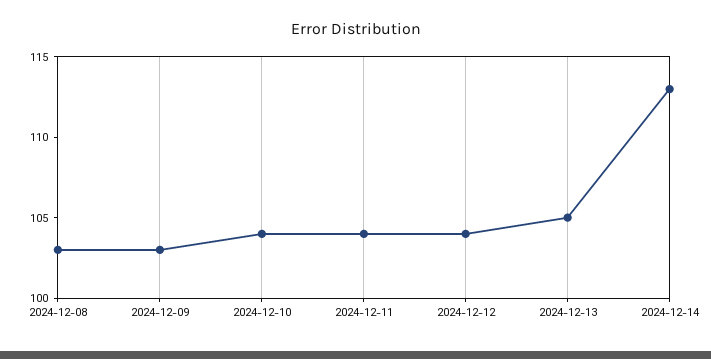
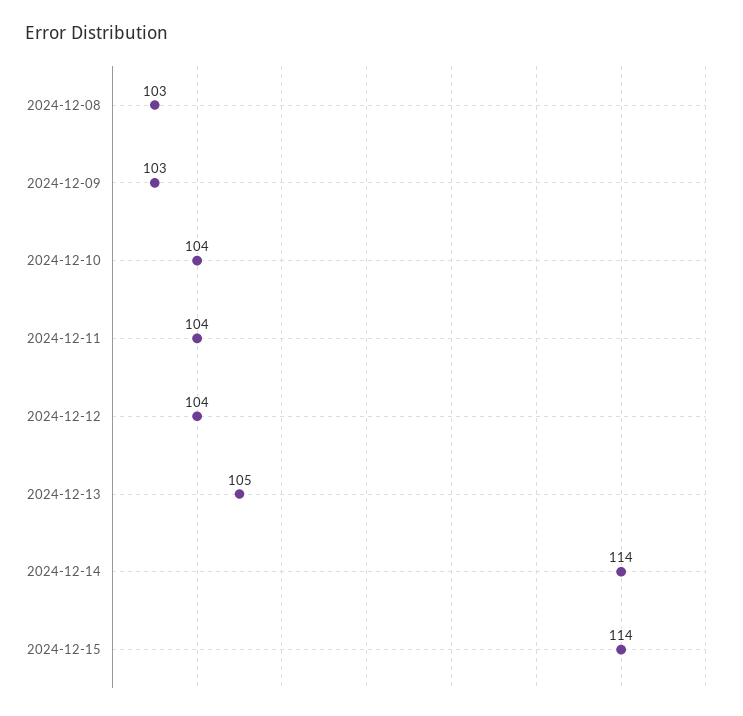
2024-12-14: 113 -> 114
2024-12-15: none -> 114

